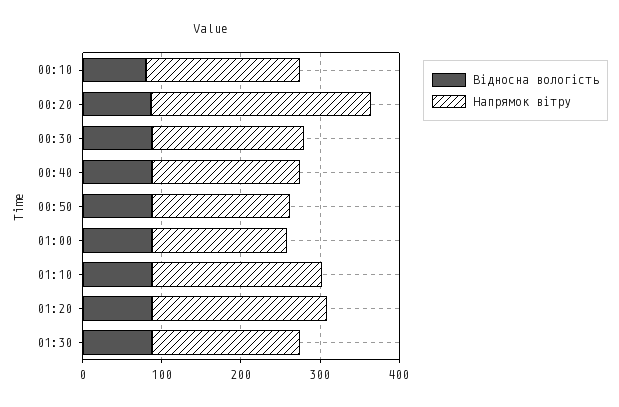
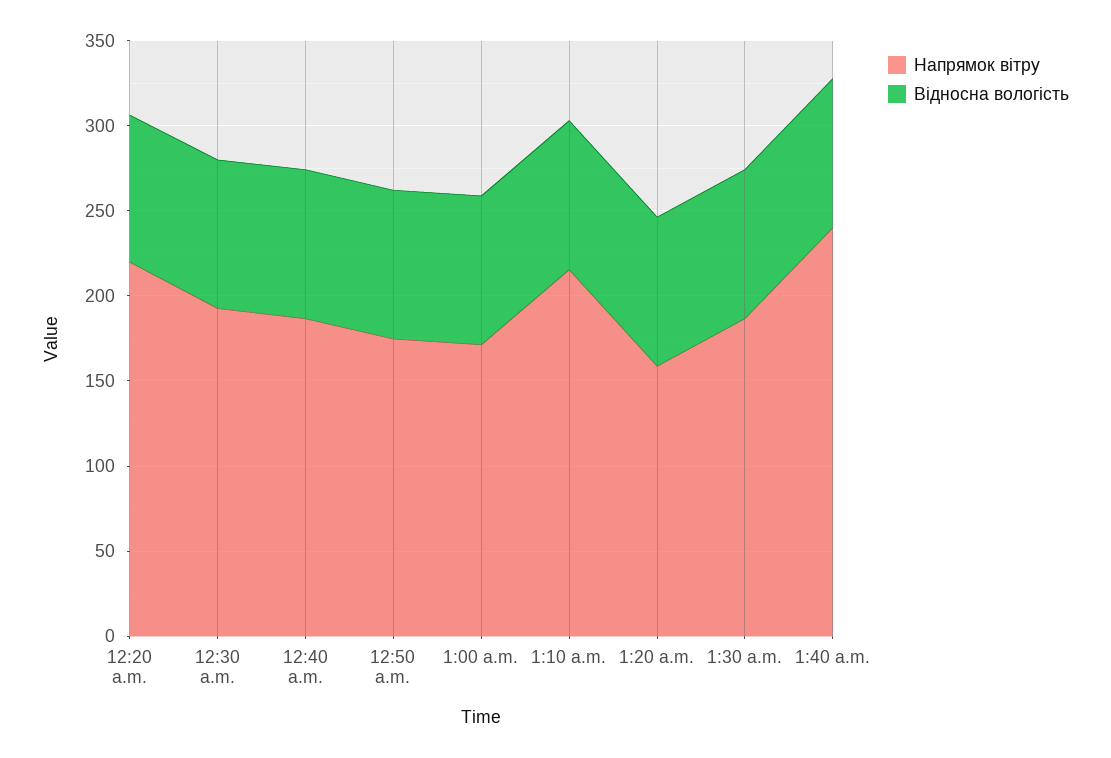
Відносна вологість, 00:10: 80 -> none
Напрямок вітру, 00:10: 200 -> none
Напрямок вітру, 00:20: 280 -> 220
Напрямок вітру, 01:20: 220 -> 160
Напрямок вітру, 1:40 a.m.: none -> 240
Відносна вологість, 1:40 a.m.: none -> 90

